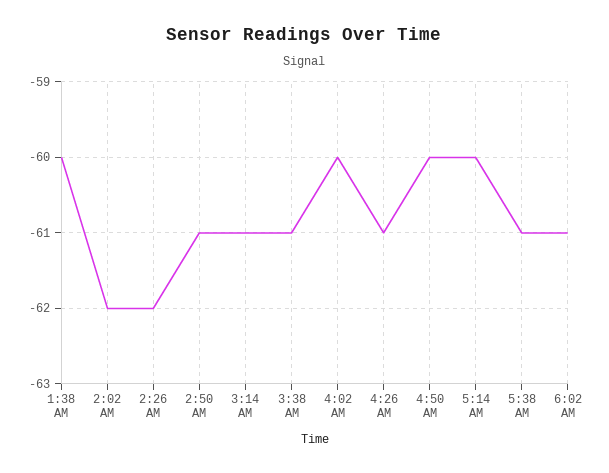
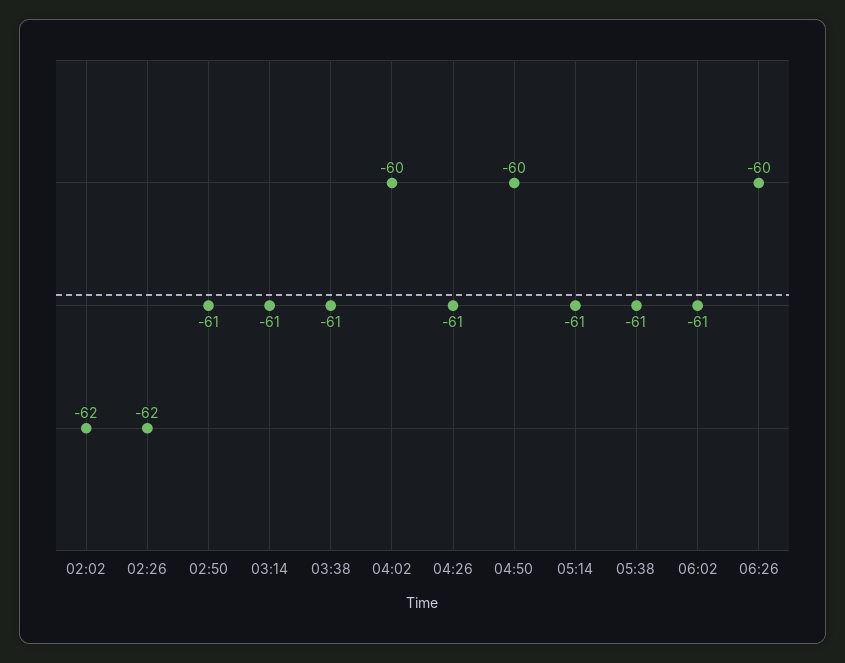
1:38 AM: -60 -> none
5:14 AM: -60 -> -61
06:26: none -> -60

